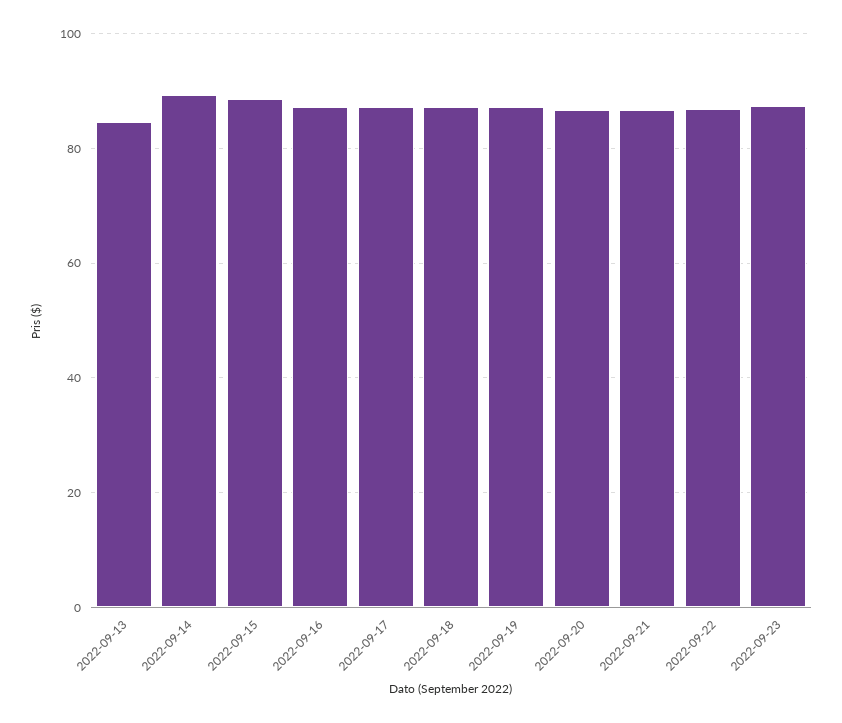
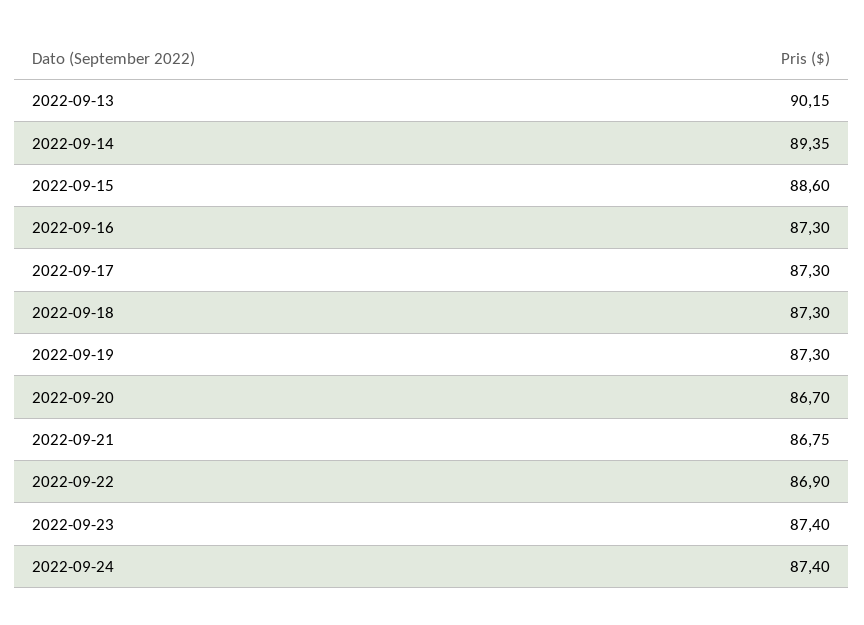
2022-09-13: 84 -> 90.15
2022-09-24: none -> 87.4

